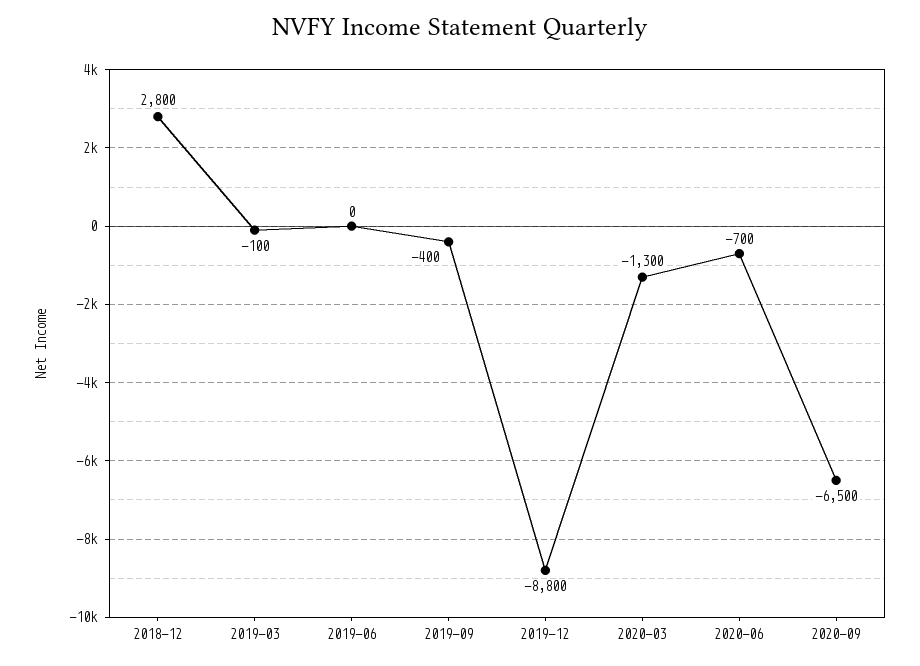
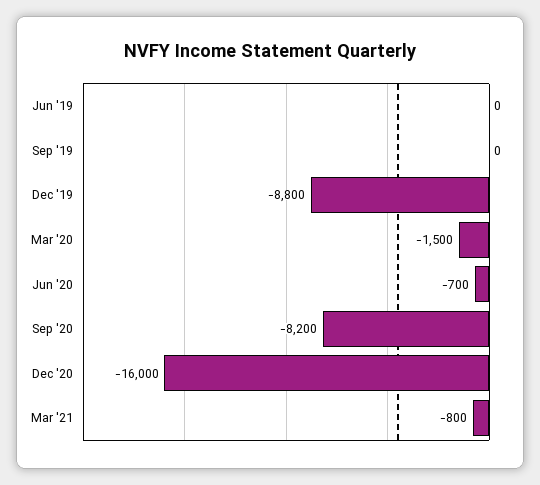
2018-12: 2800 -> none
2019-03: -100 -> none
2019-09: -400 -> 0
2020-03: -1300 -> -1500
2020-09: -6500 -> -8200
Dec '20: none -> -16000
Mar '21: none -> -800

